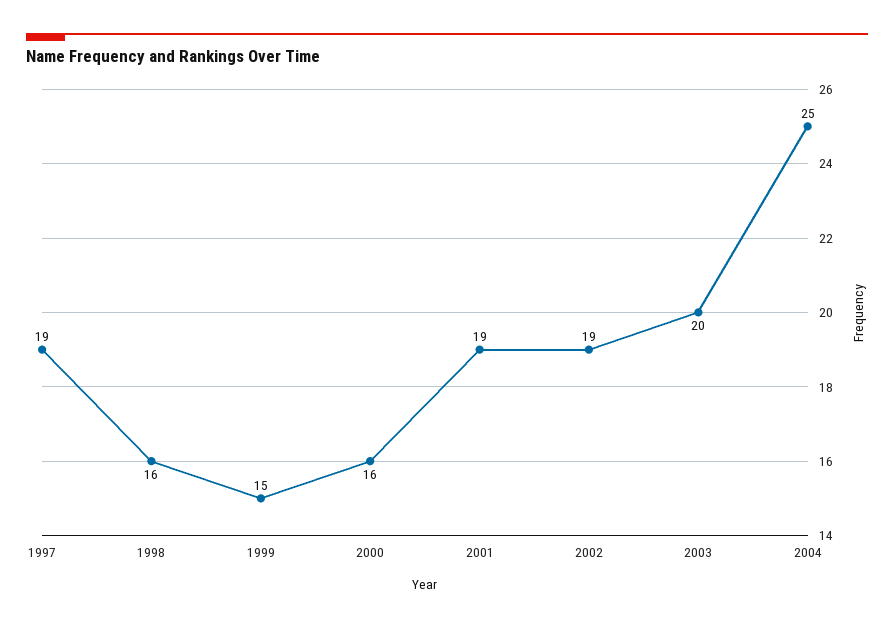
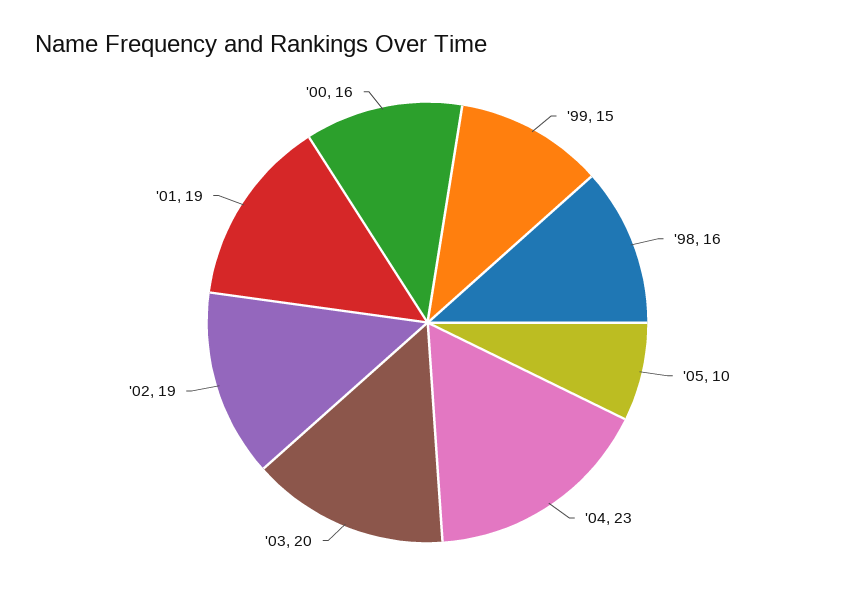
1997: 19 -> none
2004: 25 -> 23
'05: none -> 10

